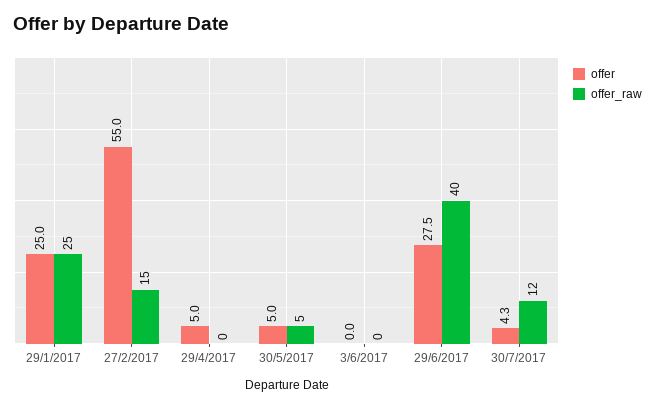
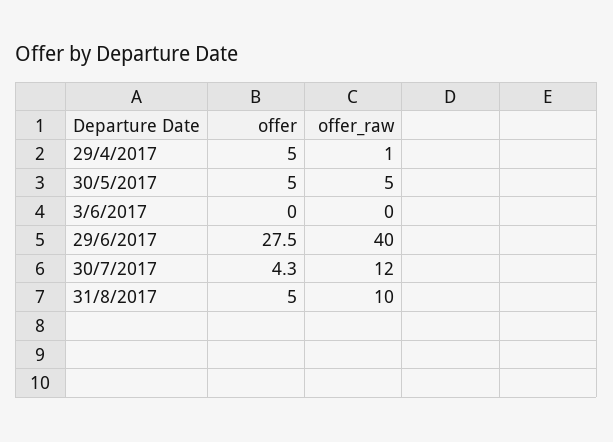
offer, 29/1/2017: 25 -> none
offer_raw, 29/1/2017: 25 -> none
offer, 27/2/2017: 55 -> none
offer_raw, 27/2/2017: 15 -> none
offer_raw, 29/4/2017: 0 -> 1
offer, 31/8/2017: none -> 5
offer_raw, 31/8/2017: none -> 10

